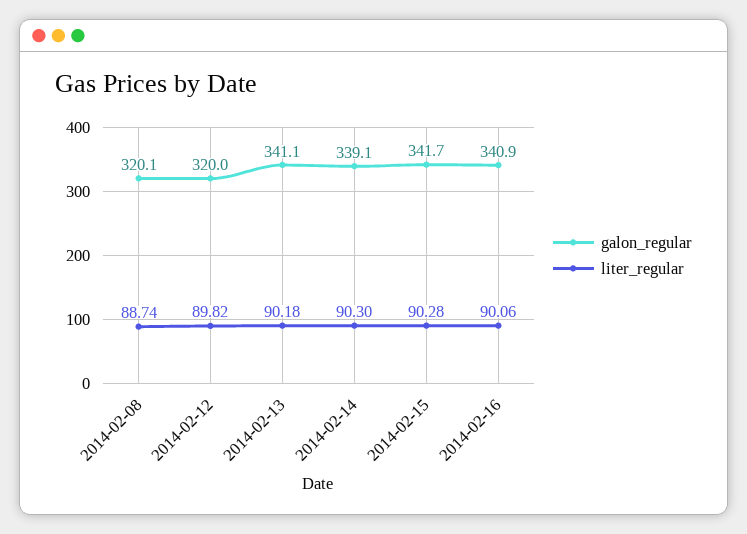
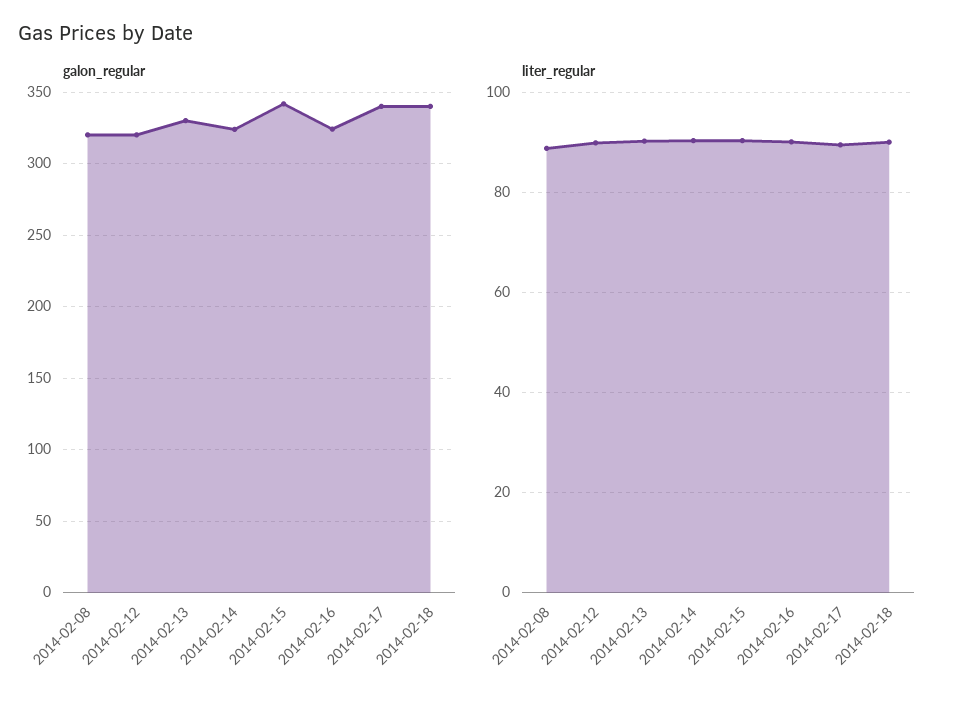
galon_regular, 2014-02-13: 341.1 -> 330
galon_regular, 2014-02-14: 339.1 -> 325
galon_regular, 2014-02-16: 340.9 -> 325
galon_regular, 2014-02-17: none -> 340
galon_regular, 2014-02-18: none -> 340
liter_regular, 2014-02-17: none -> 90
liter_regular, 2014-02-18: none -> 90

